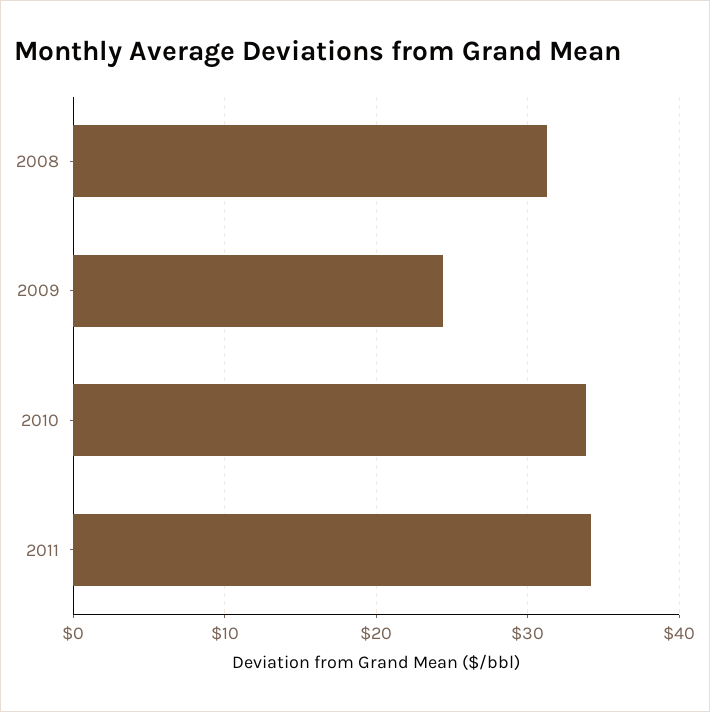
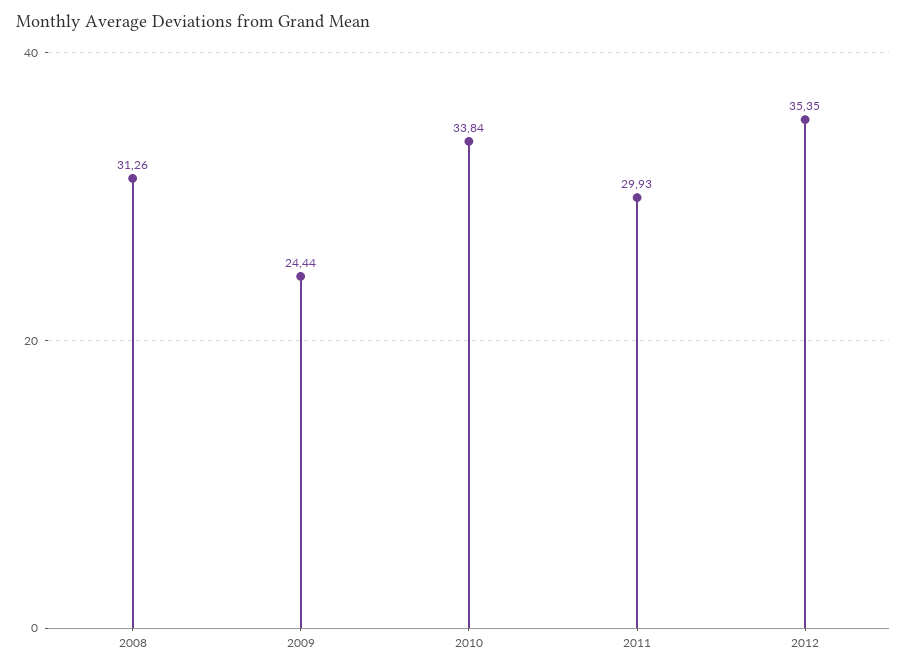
2011: 34 -> 29.93
2012: none -> 35.35

